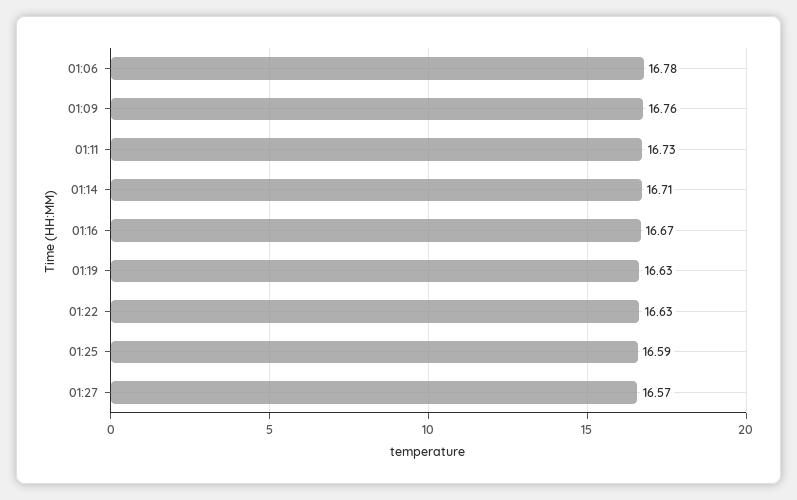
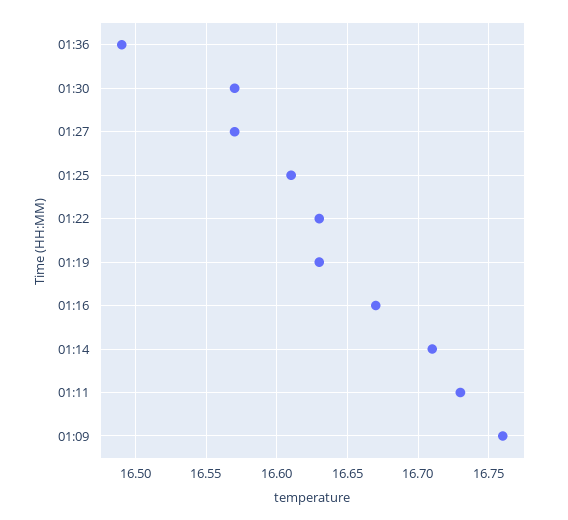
01:06: 16.78 -> none
01:25: 16.59 -> 16.61
01:36: none -> 16.49
01:30: none -> 16.57

